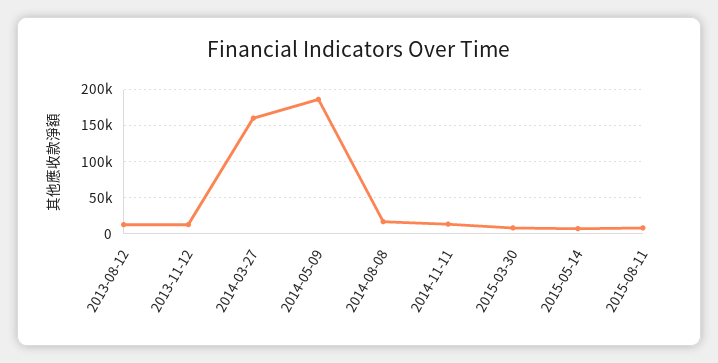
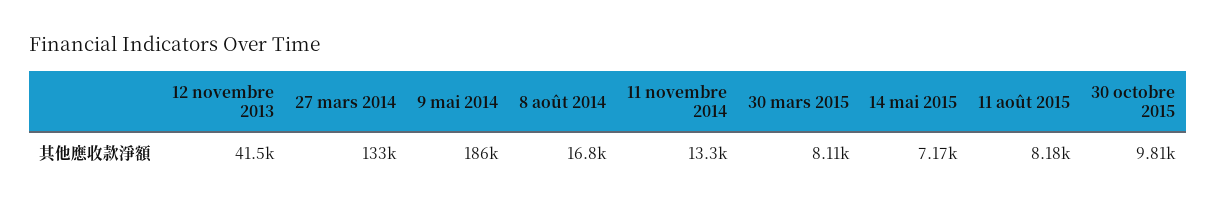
2013-08-12: 10000 -> none
2013-11-12: 10000 -> 41500
2014-03-27: 160000 -> 133000
30 octobre 2015: none -> 9810

